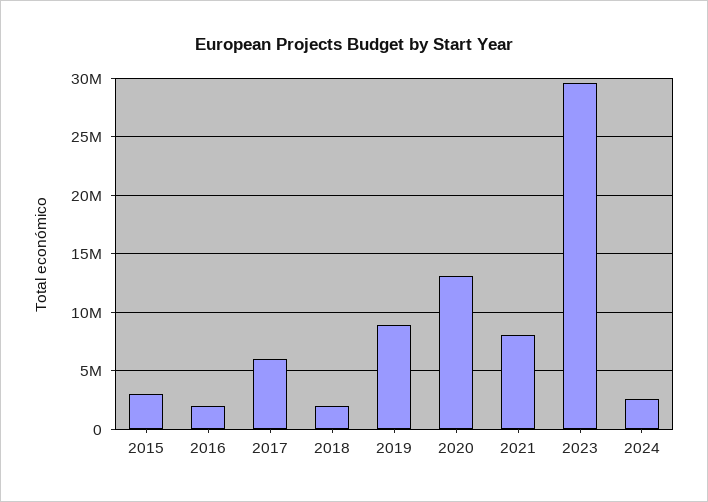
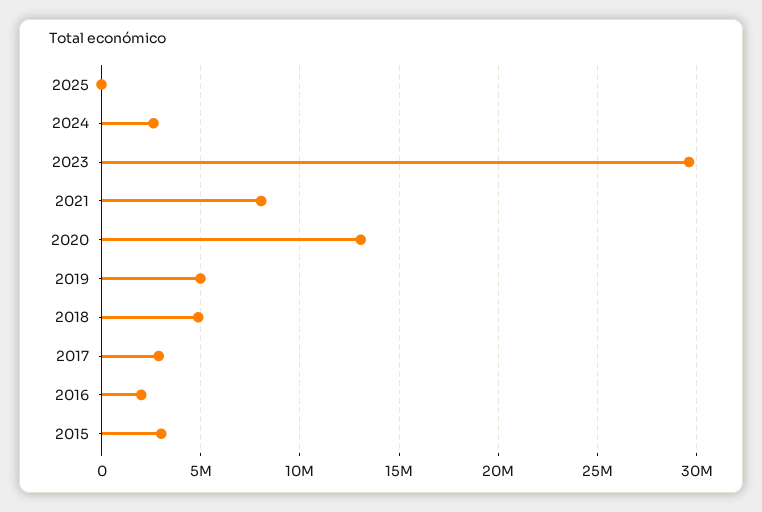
2017: 6000000 -> 3000000
2018: 2000000 -> 5000000
2019: 9000000 -> 5000000
2025: none -> 0

